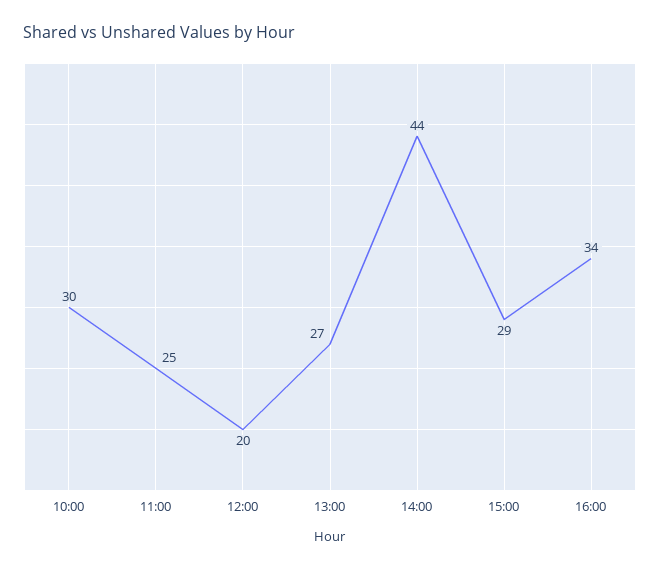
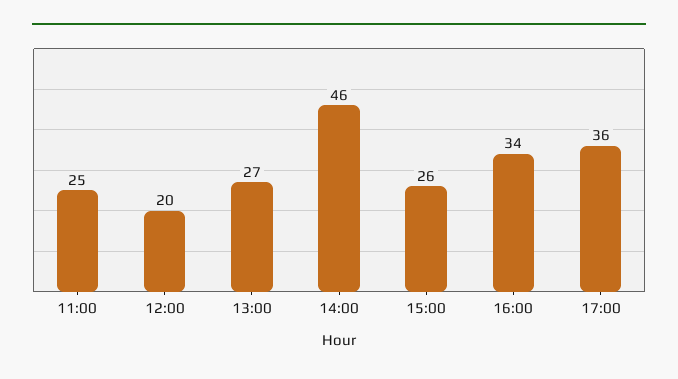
10:00: 30 -> none
14:00: 44 -> 46
15:00: 29 -> 26
17:00: none -> 36

